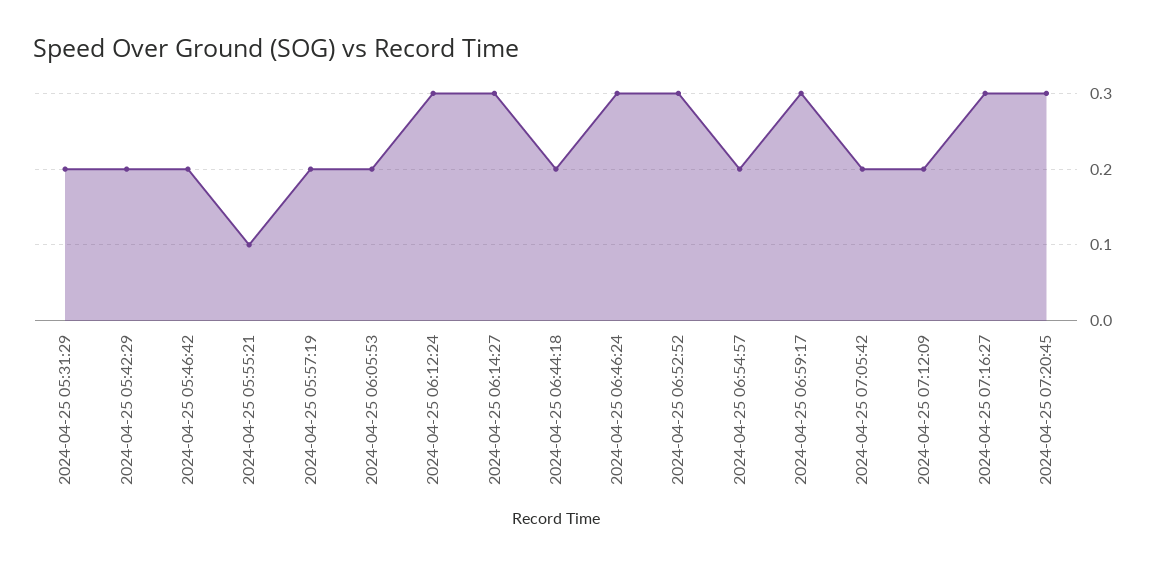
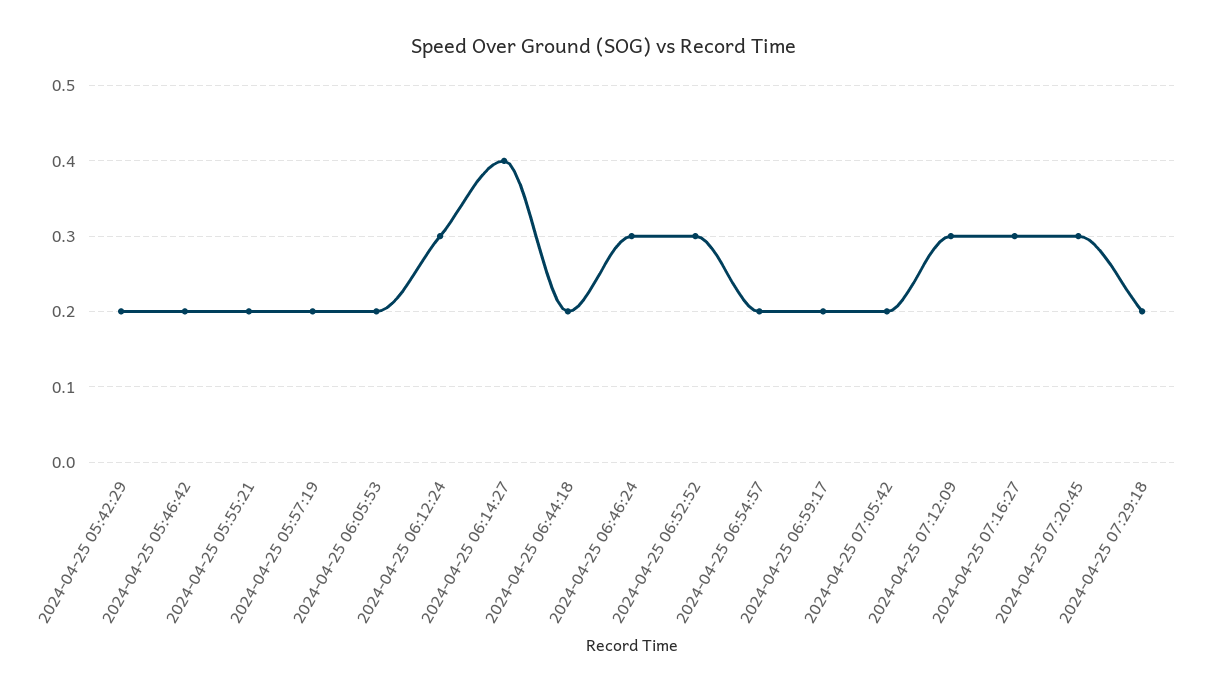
2024-04-25 05:31:29: 0.2 -> none
2024-04-25 05:55:21: 0.1 -> 0.2
2024-04-25 06:14:27: 0.3 -> 0.4
2024-04-25 06:59:17: 0.3 -> 0.2
2024-04-25 07:12:09: 0.2 -> 0.3
2024-04-25 07:29:18: none -> 0.2

